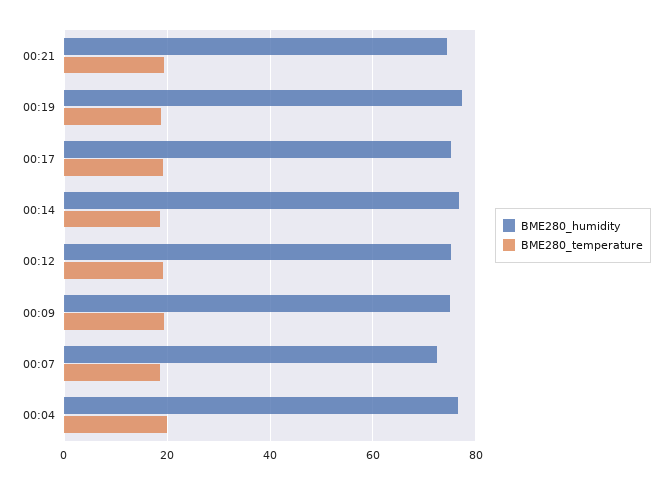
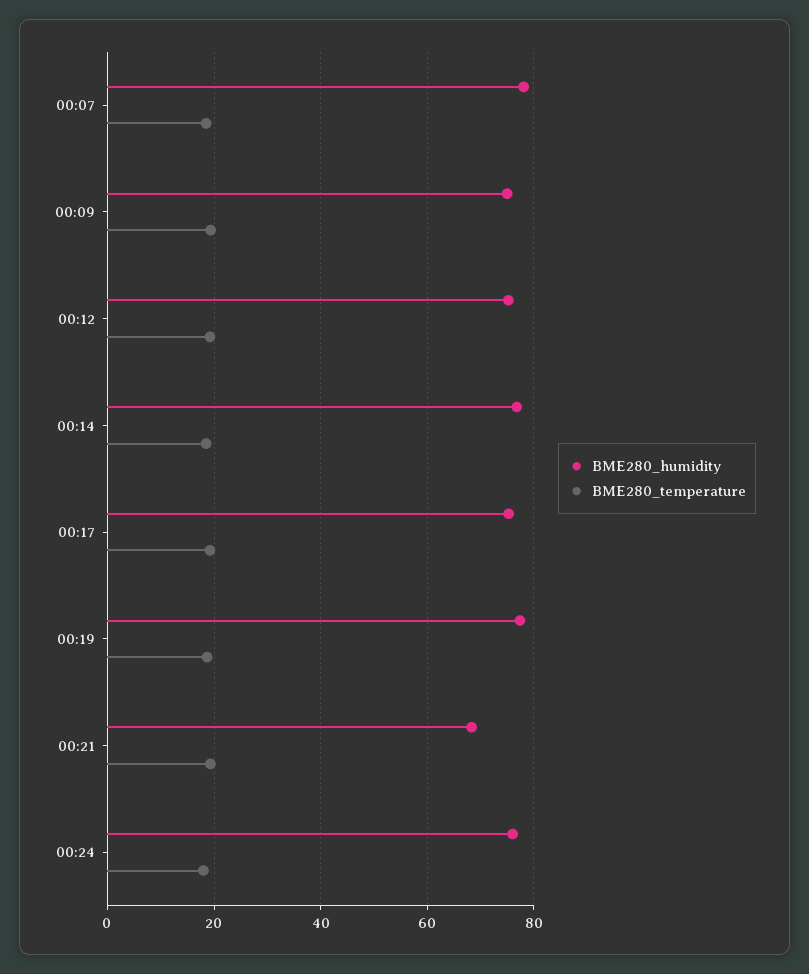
BME280_humidity, 00:21: 74 -> 68
BME280_humidity, 00:07: 72 -> 78
BME280_humidity, 00:04: 76 -> none
BME280_temperature, 00:04: 20 -> none
BME280_humidity, 00:24: none -> 76
BME280_temperature, 00:24: none -> 18

